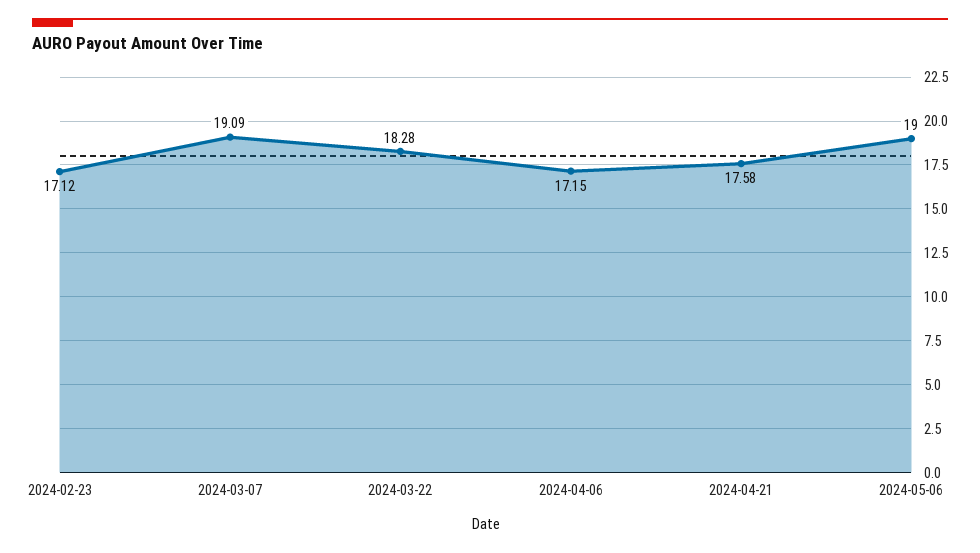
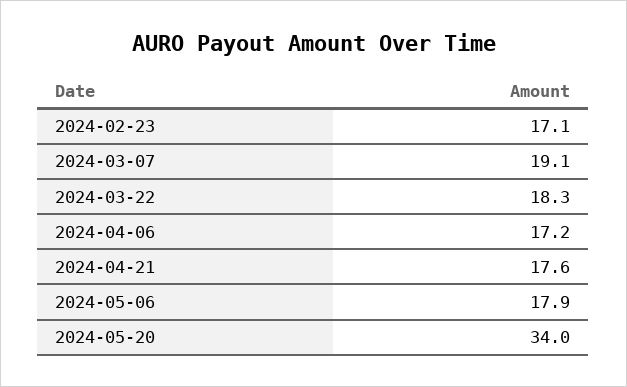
2024-05-06: 19 -> 17.9
2024-05-20: none -> 34

